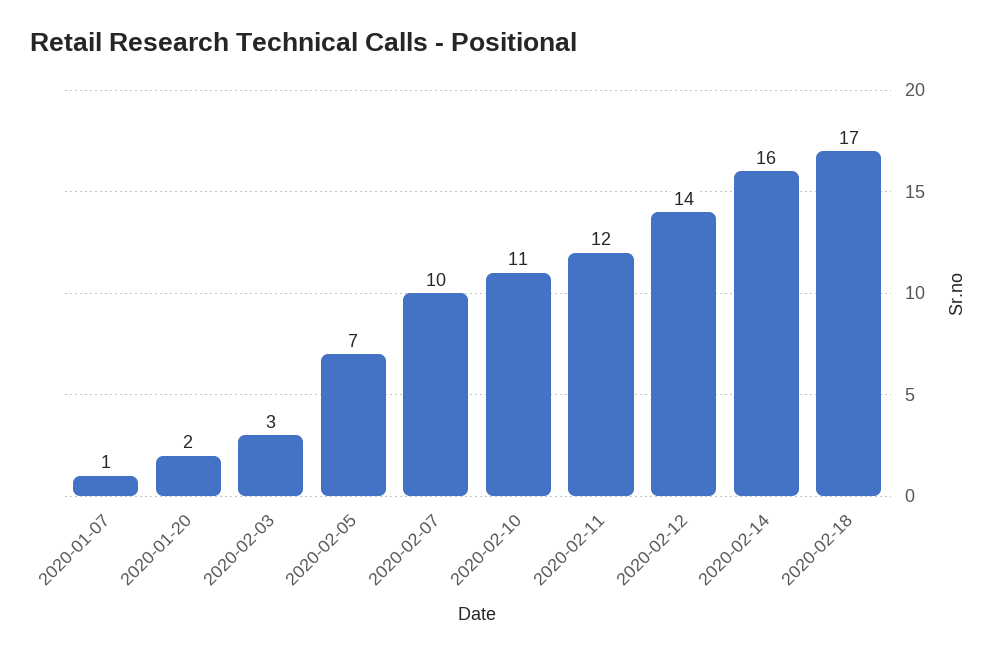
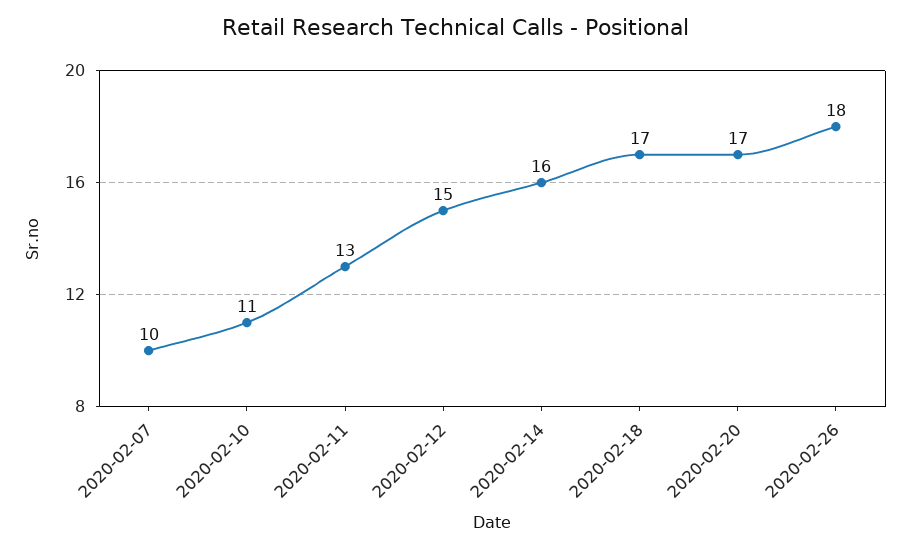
2020-01-07: 1 -> none
2020-01-20: 2 -> none
2020-02-03: 3 -> none
2020-02-05: 7 -> none
2020-02-11: 12 -> 13
2020-02-12: 14 -> 15
2020-02-20: none -> 17
2020-02-26: none -> 18

